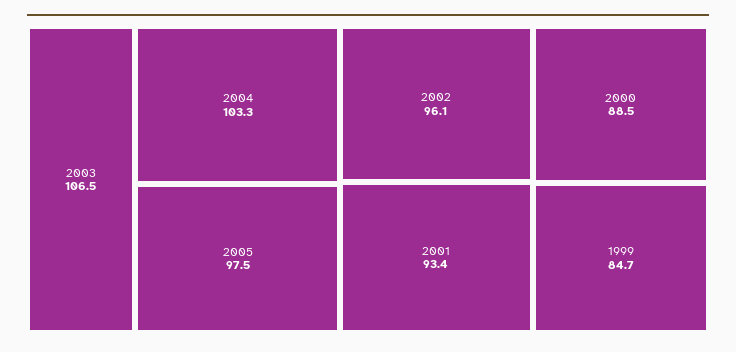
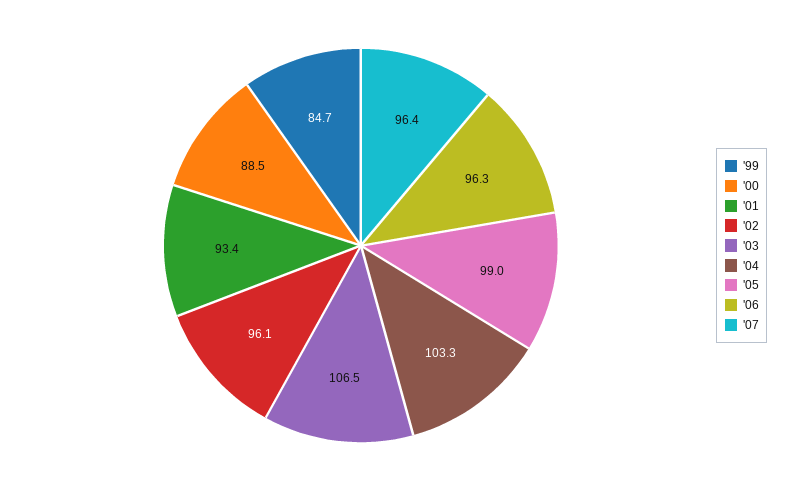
2005: 97.5 -> 99
'06: none -> 96.3
'07: none -> 96.4

